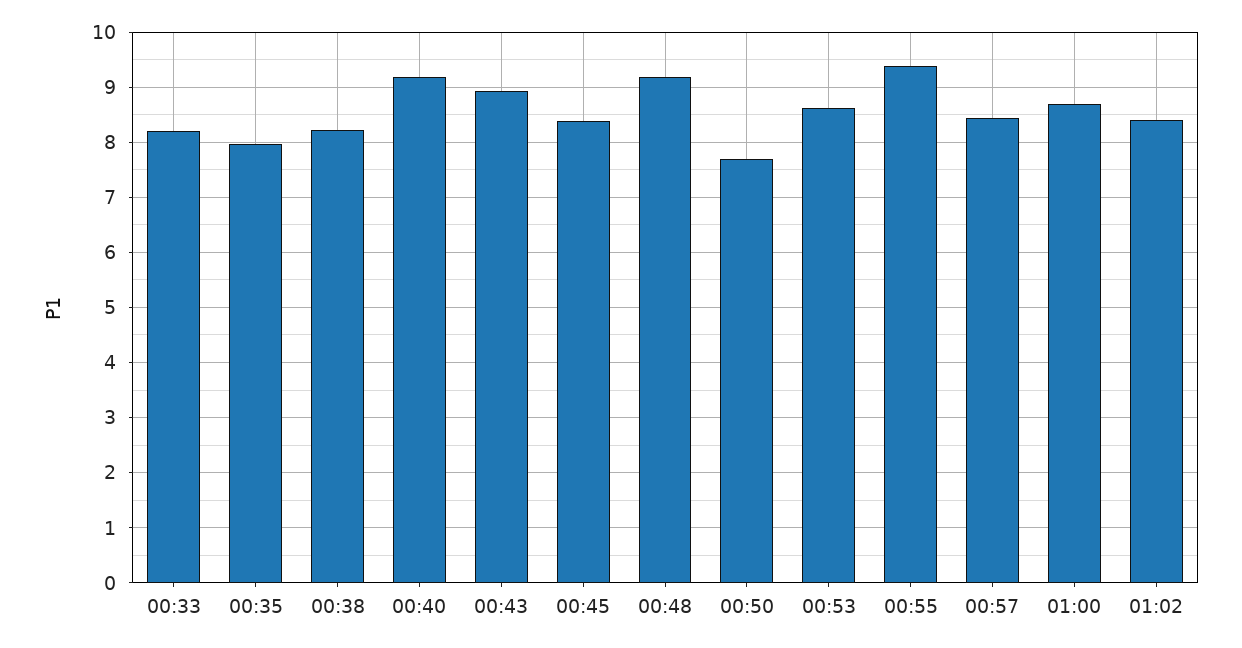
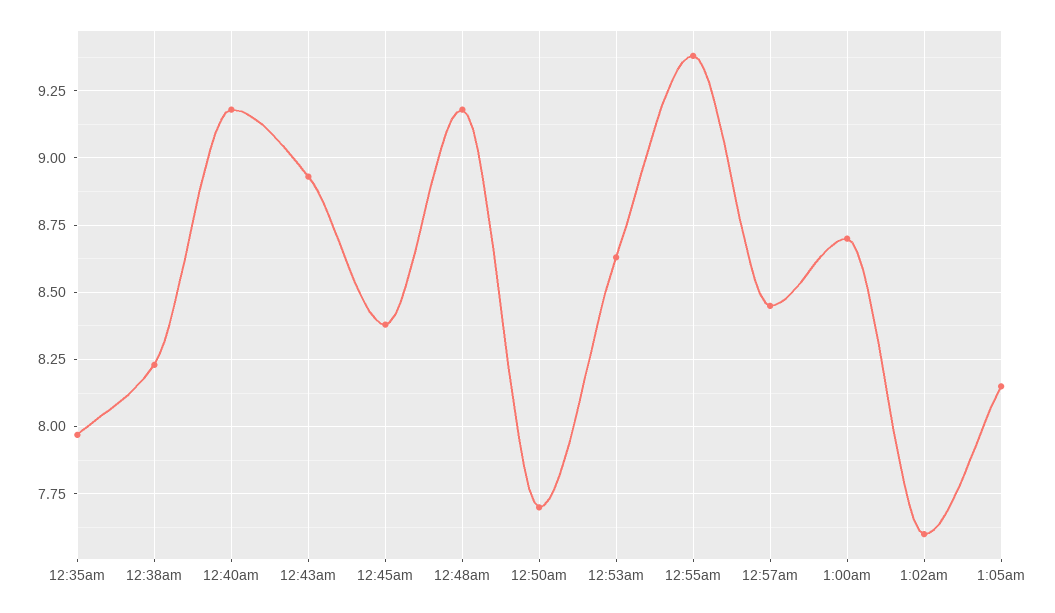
00:33: 8.2 -> none
01:02: 8.4 -> 7.6
1:05am: none -> 8.15

